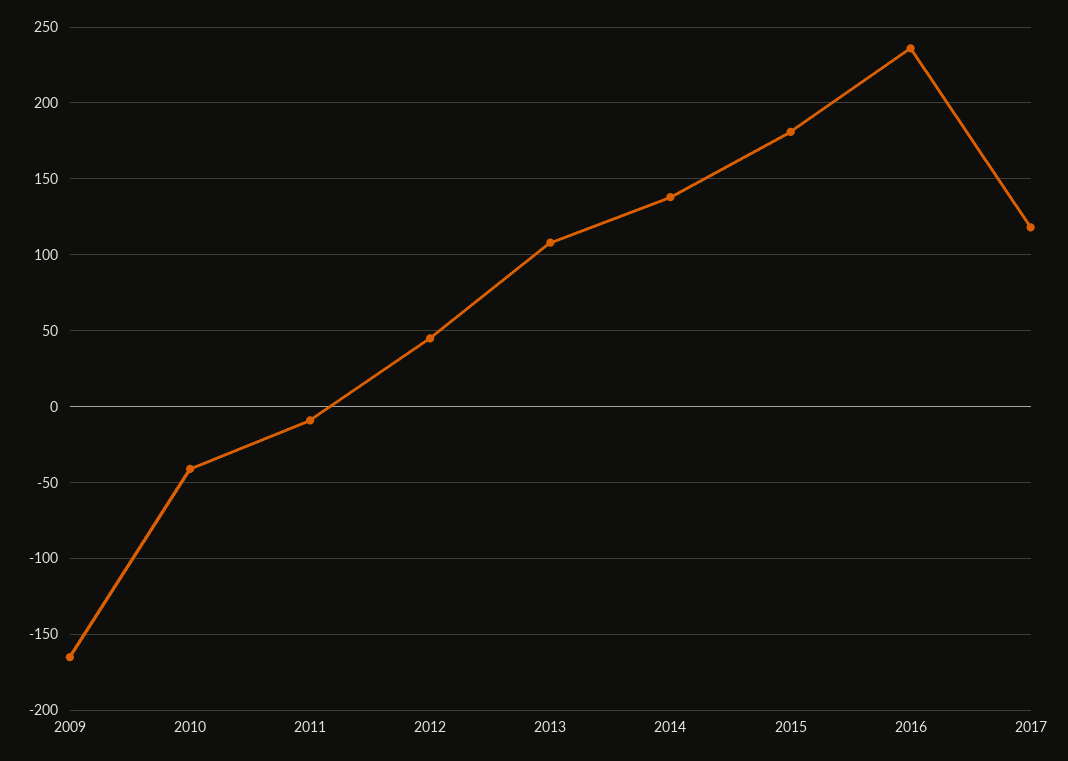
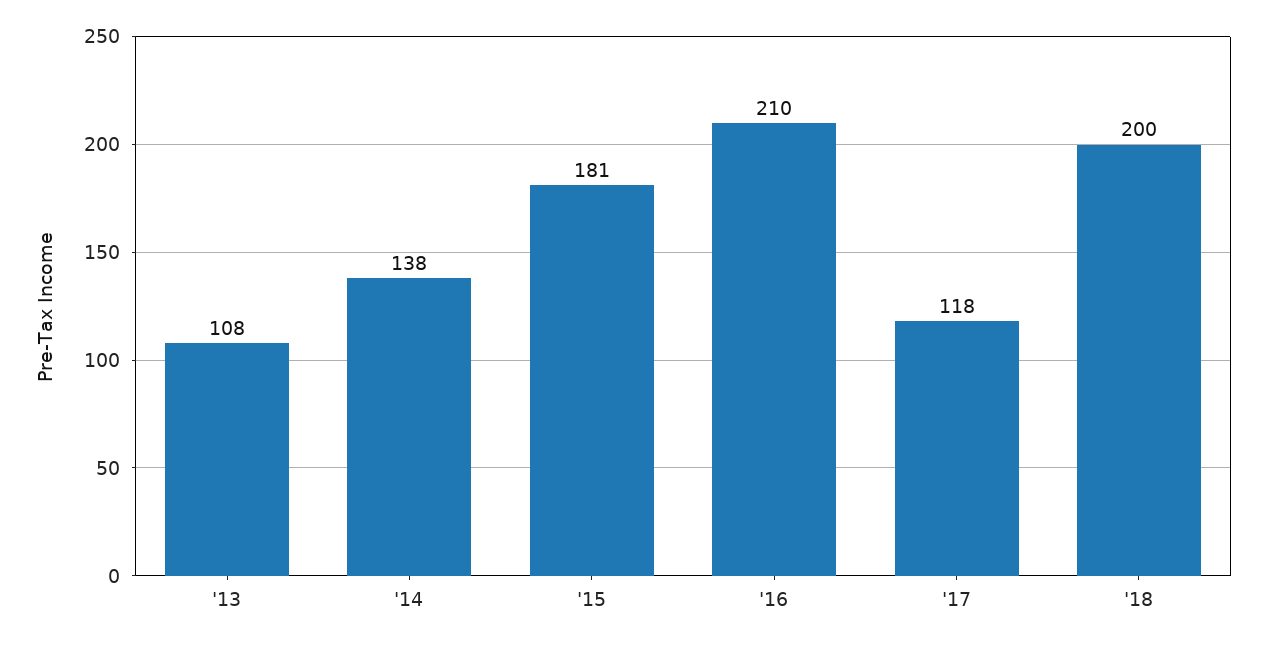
2009: -165 -> none
2010: -40 -> none
2011: -10 -> none
2012: 45 -> none
2016: 235 -> 210
'18: none -> 200

